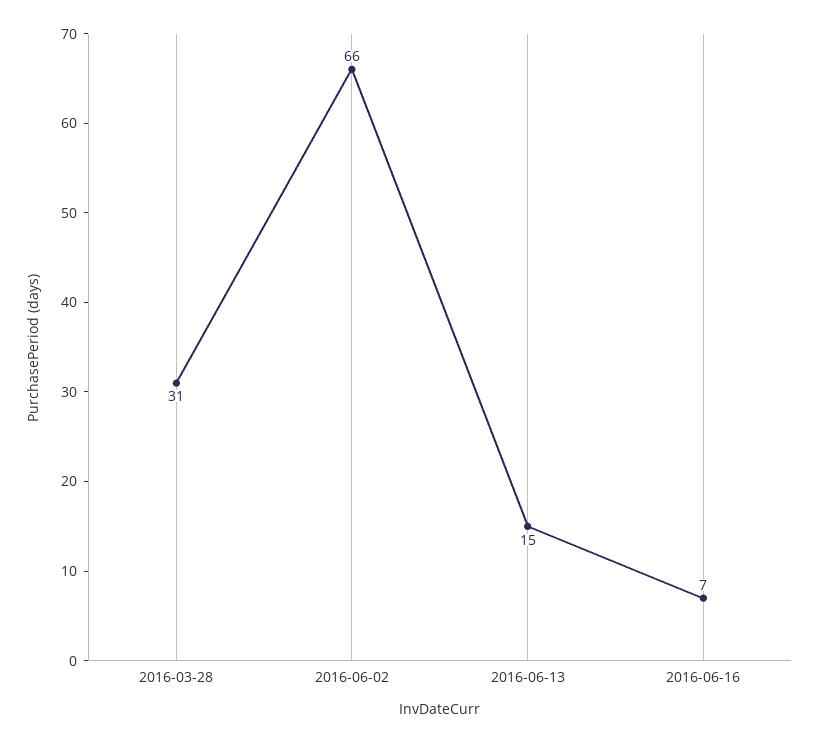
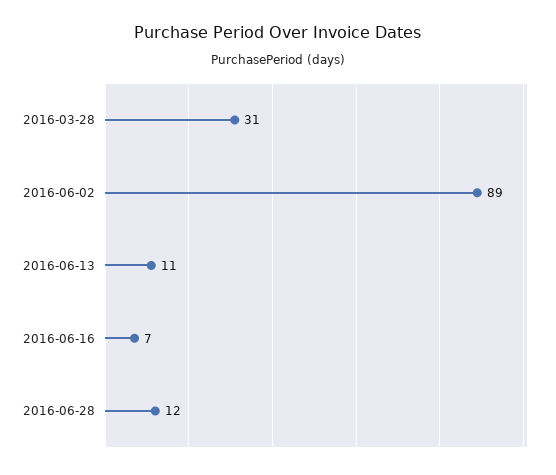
2016-06-02: 66 -> 89
2016-06-13: 15 -> 11
2016-06-28: none -> 12

